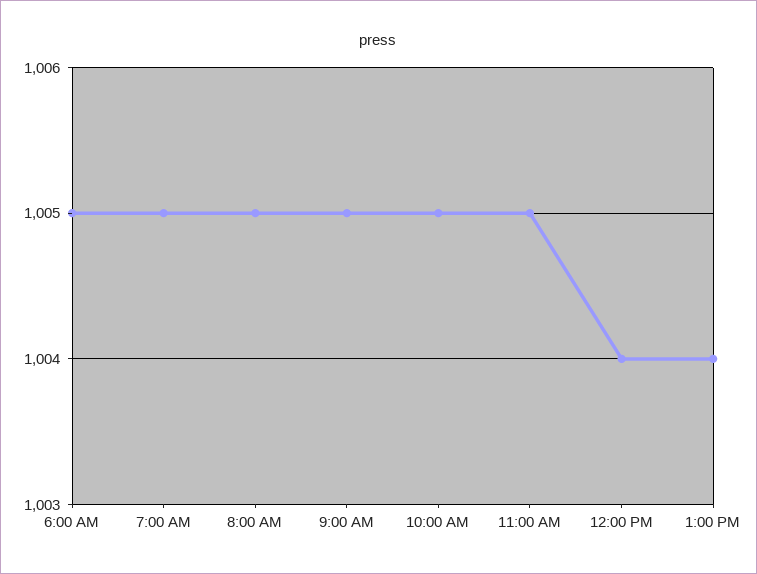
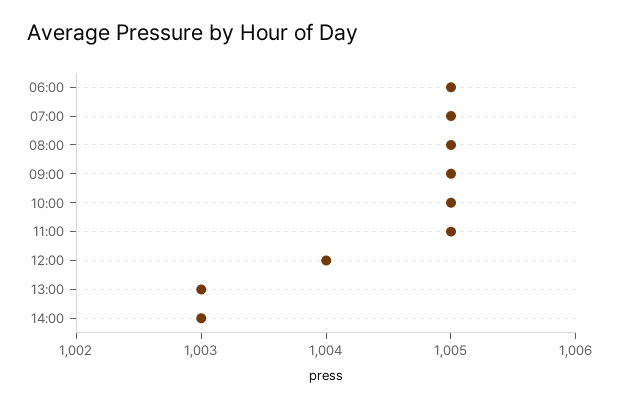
1:00 PM: 1004 -> 1003
14:00: none -> 1003

